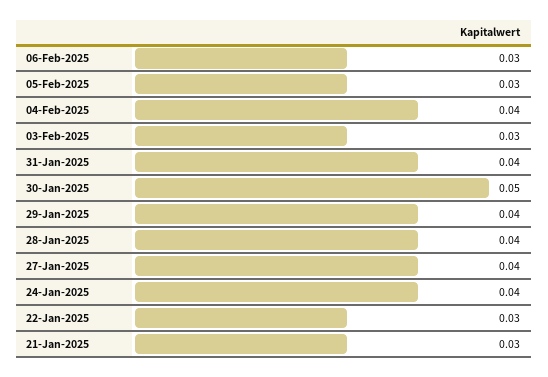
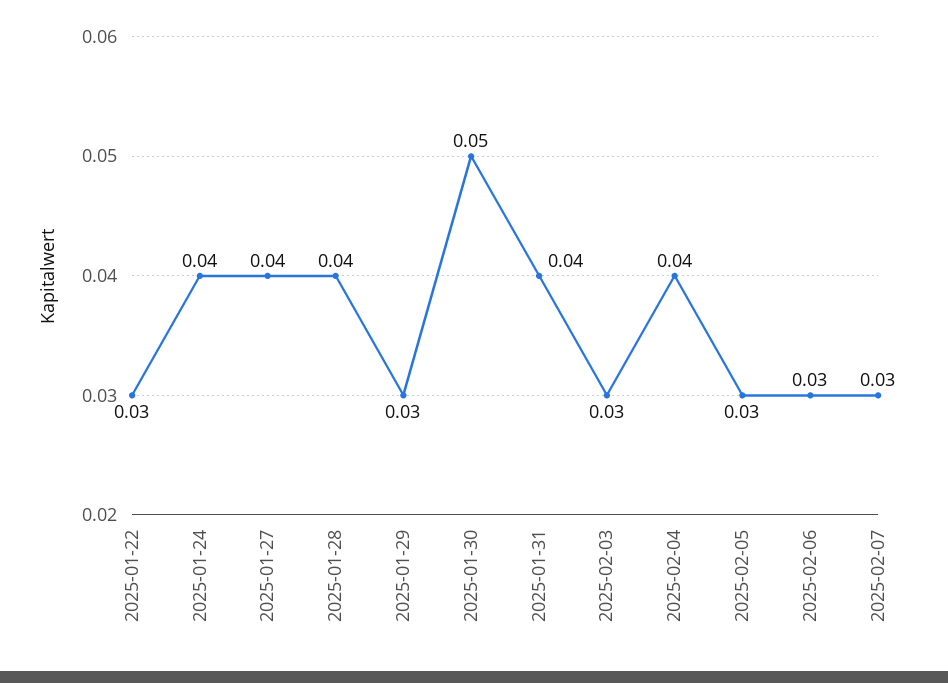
29-Jan-2025: 0.04 -> 0.03
21-Jan-2025: 0.03 -> none
2025-02-07: none -> 0.03

